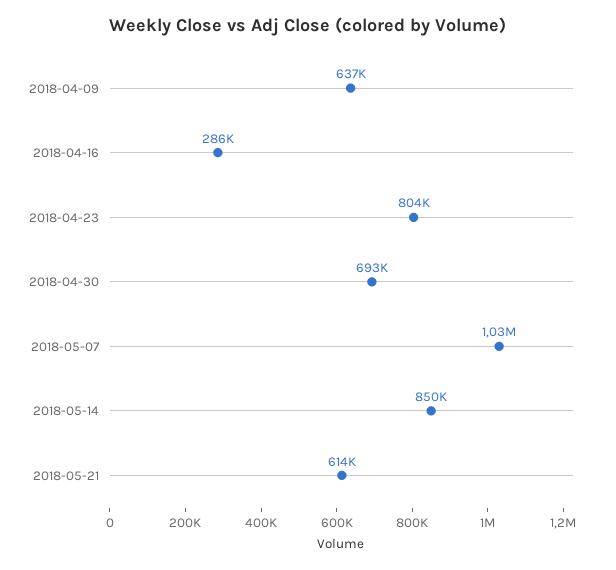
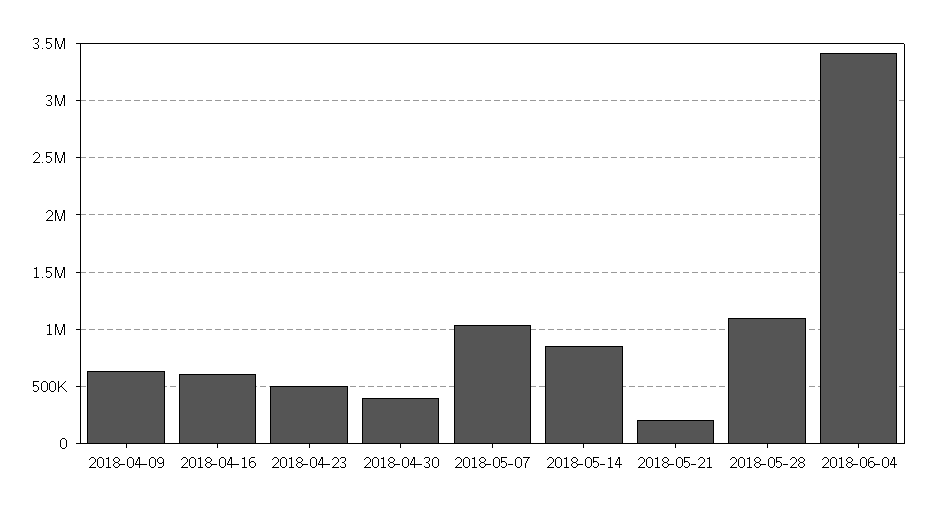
2018-04-16: 286000 -> 600000
2018-04-23: 804000 -> 500000
2018-04-30: 693000 -> 400000
2018-05-21: 614000 -> 200000
2018-05-28: none -> 1100000
2018-06-04: none -> 3400000

